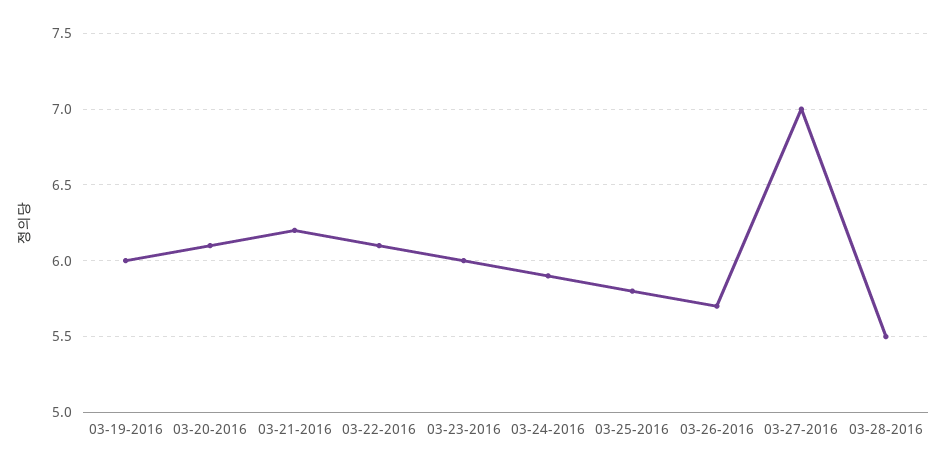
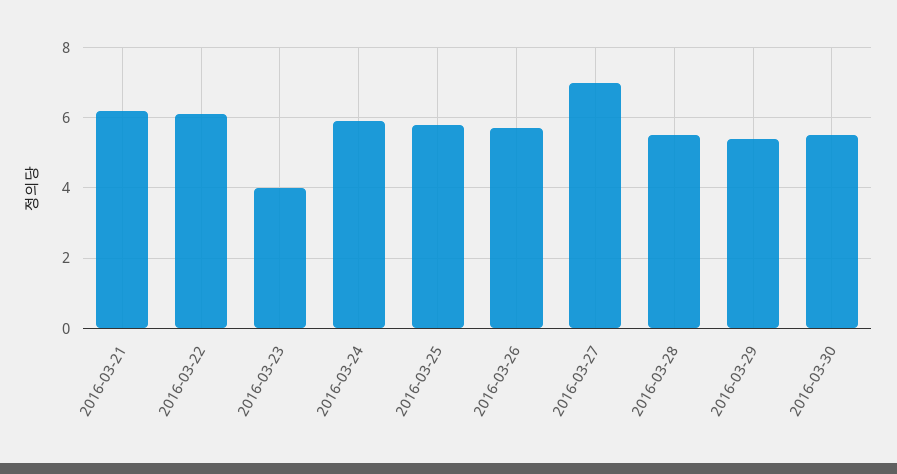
03-19-2016: 6 -> none
03-20-2016: 6.1 -> none
03-23-2016: 6 -> 4
2016-03-29: none -> 5.5
2016-03-30: none -> 5.5

